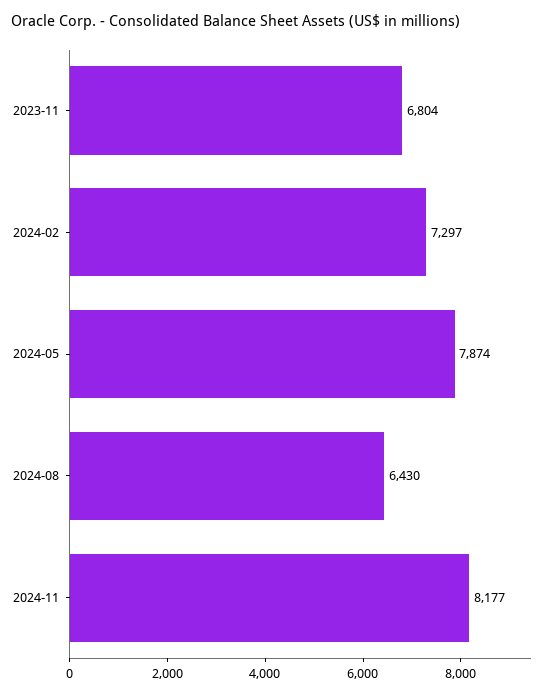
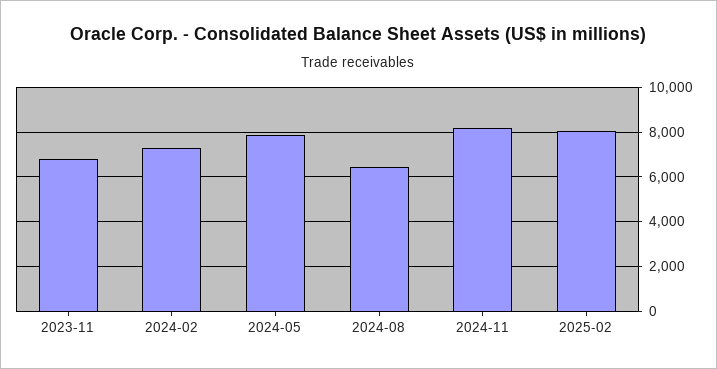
2025-02: none -> 8000

